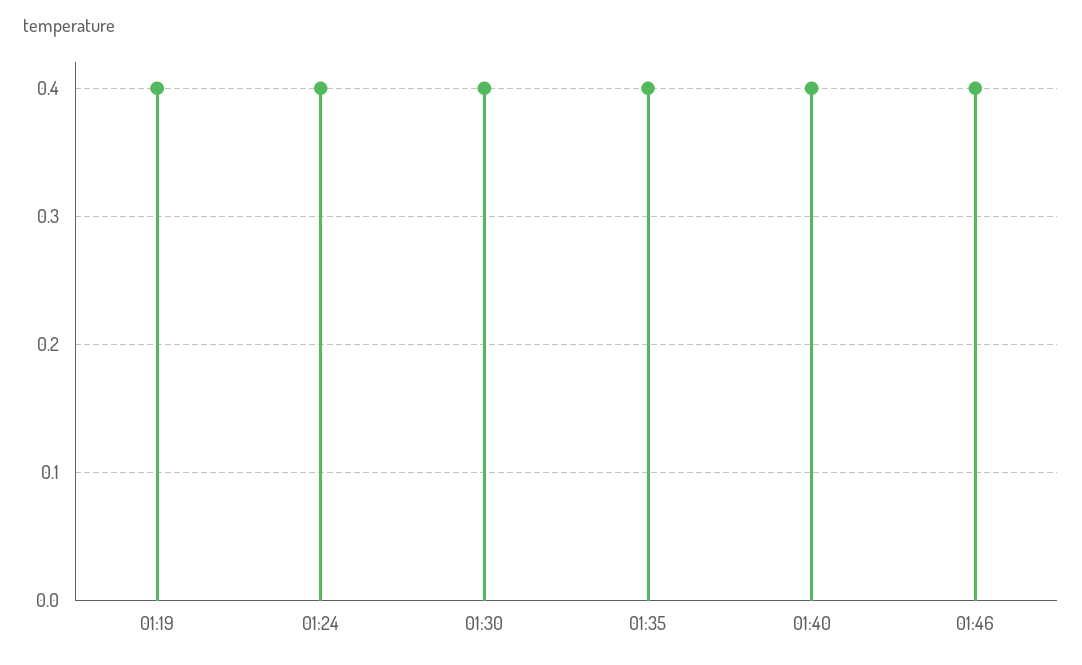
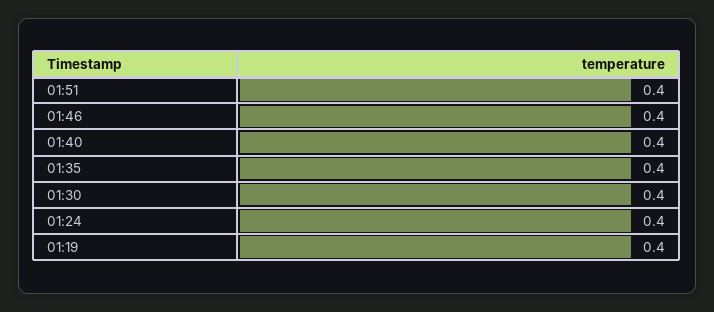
01:51: none -> 0.4

